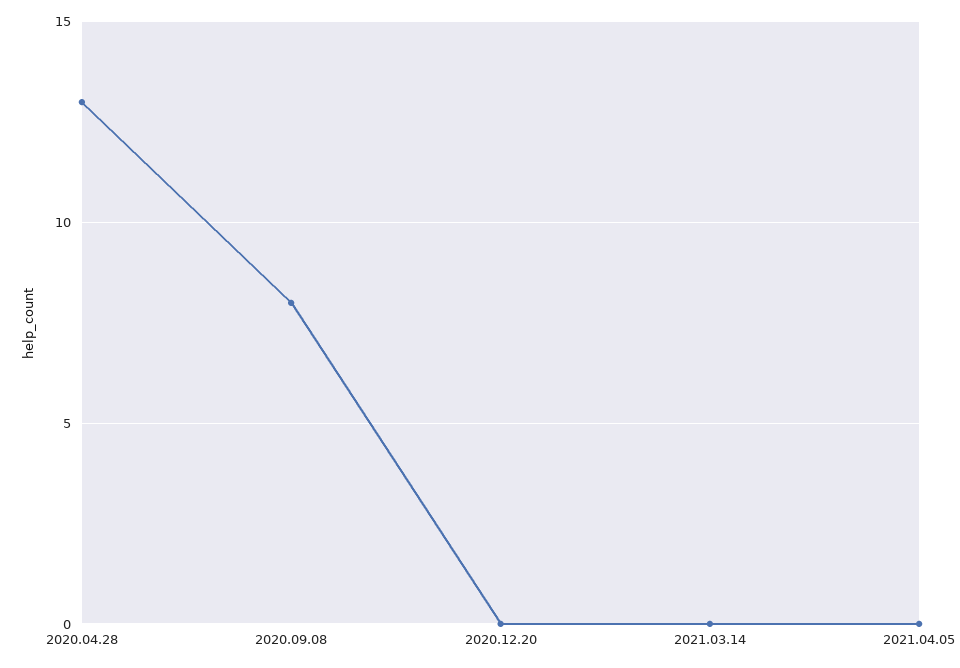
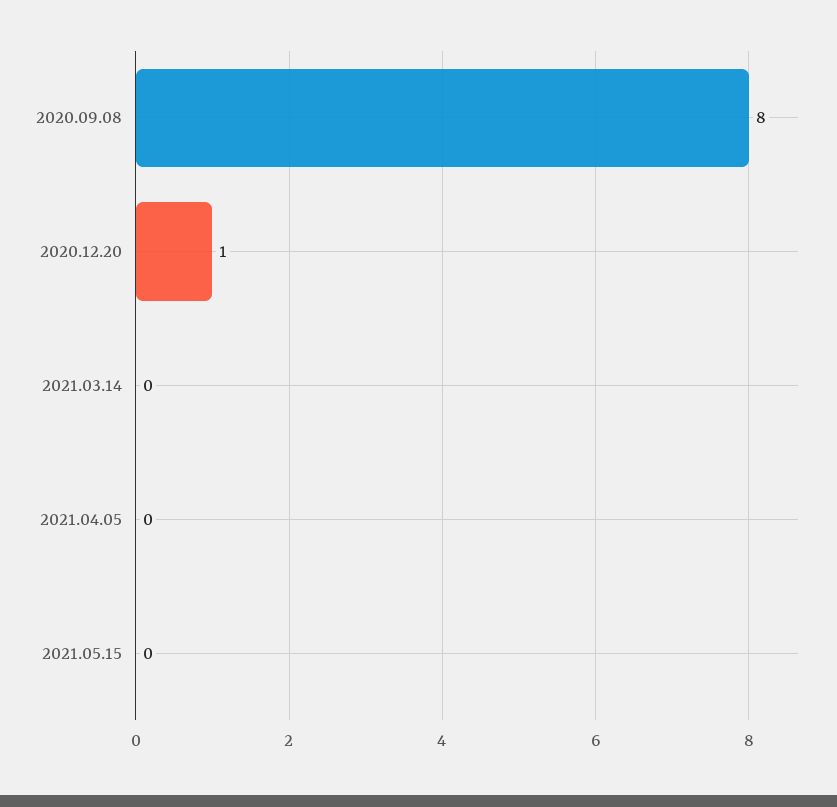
2020.04.28: 13 -> none
2020.12.20: 0 -> 1
2021.05.15: none -> 0

